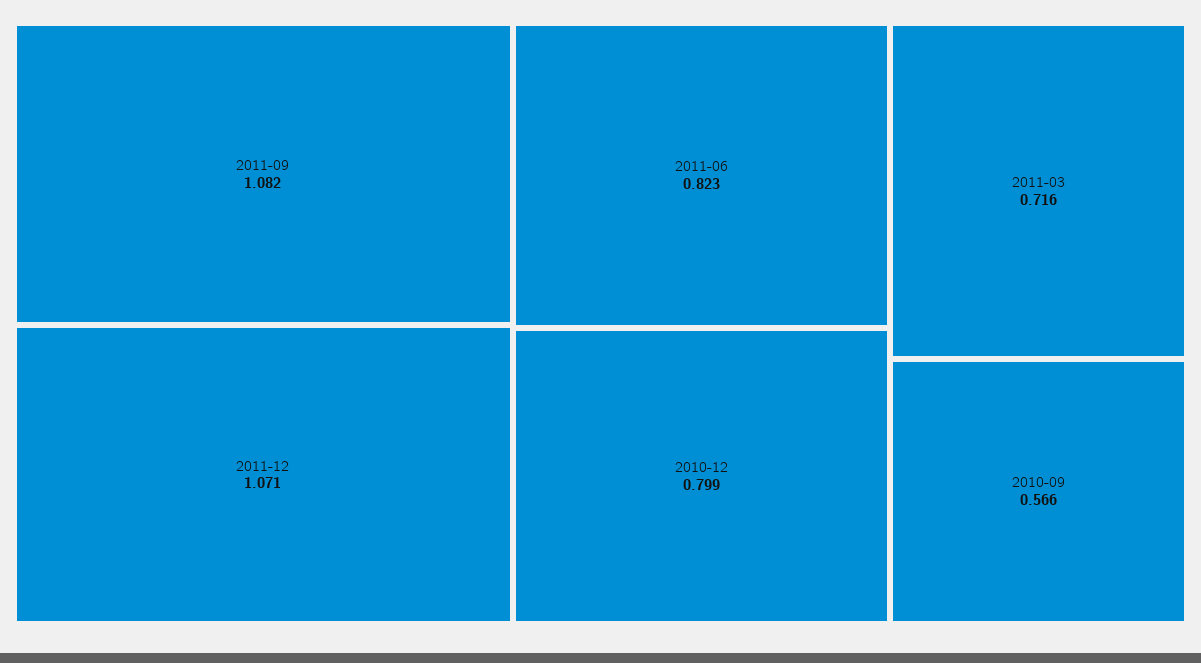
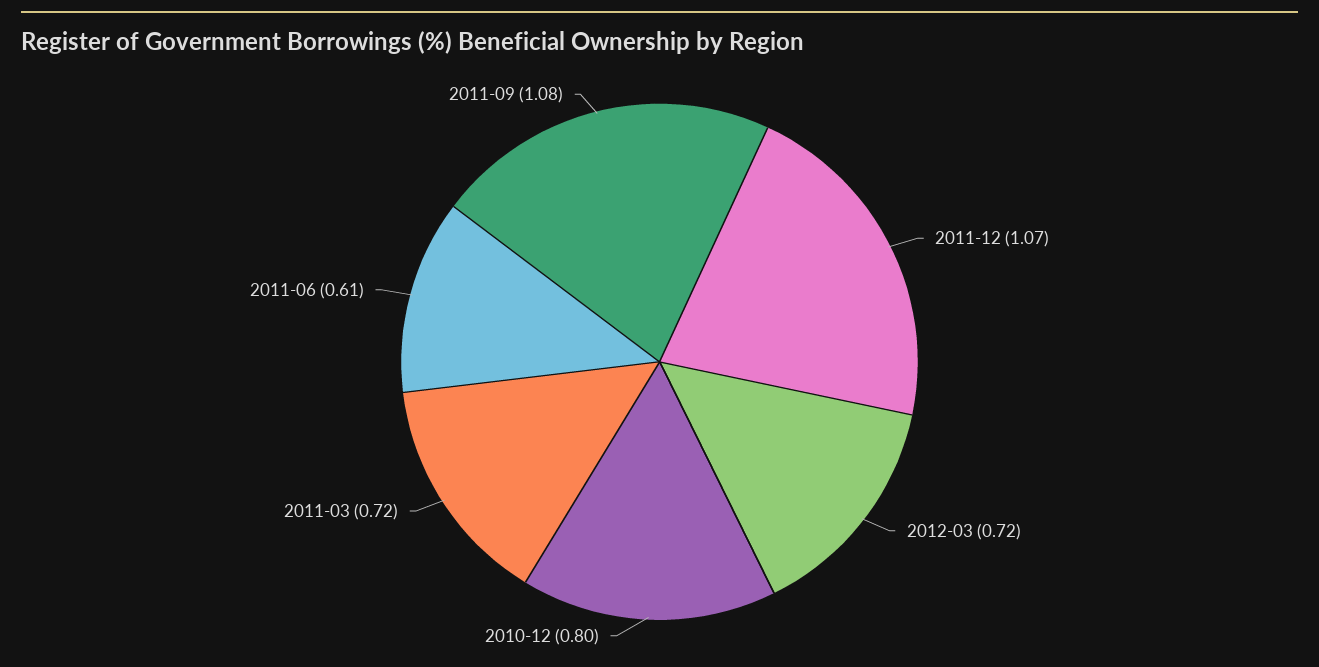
2011-06: 0.823 -> 0.61
2010-09: 0.566 -> none
2012-03: none -> 0.72

